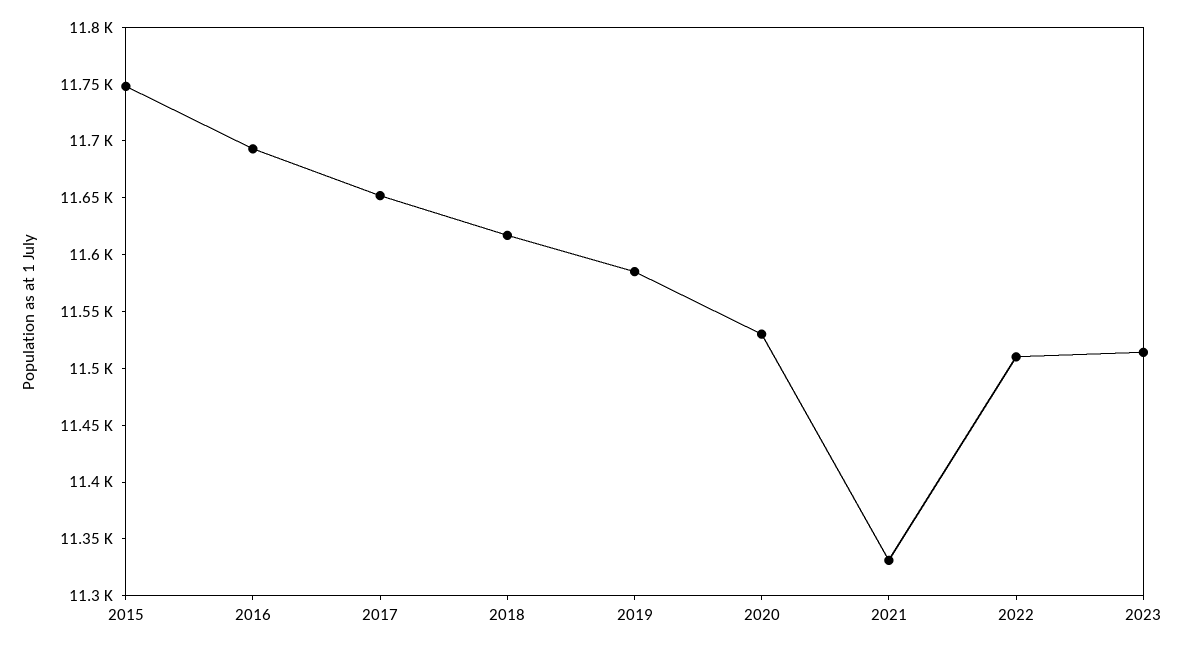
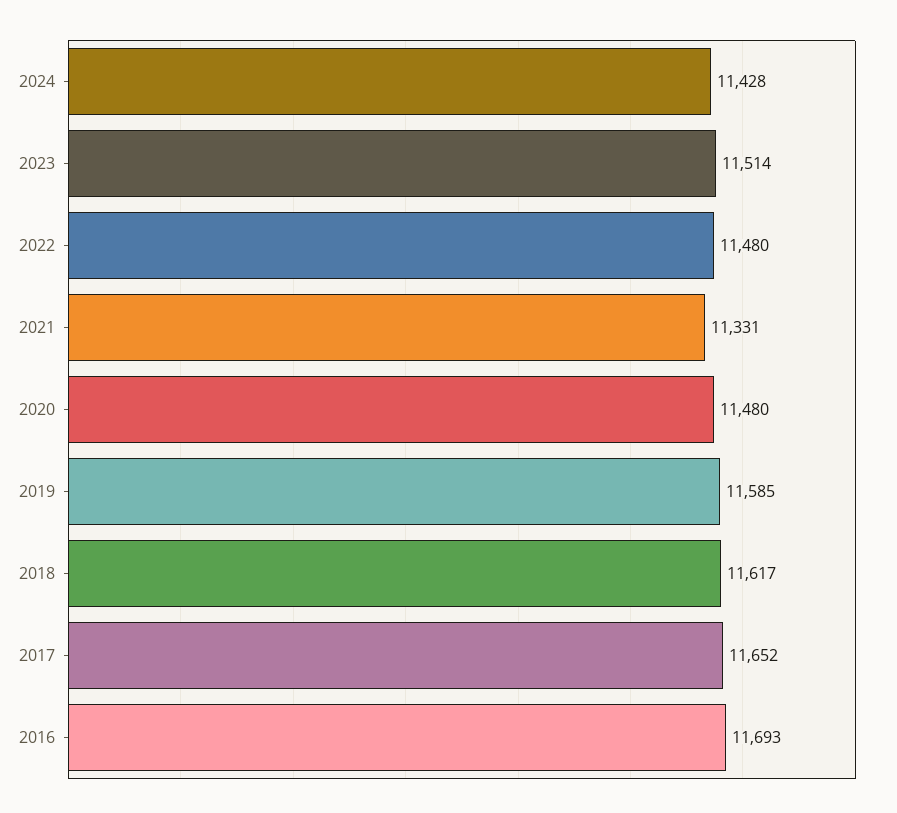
2015: 11750 -> none
2020: 11530 -> 11480
2022: 11510 -> 11480
2024: none -> 11428

